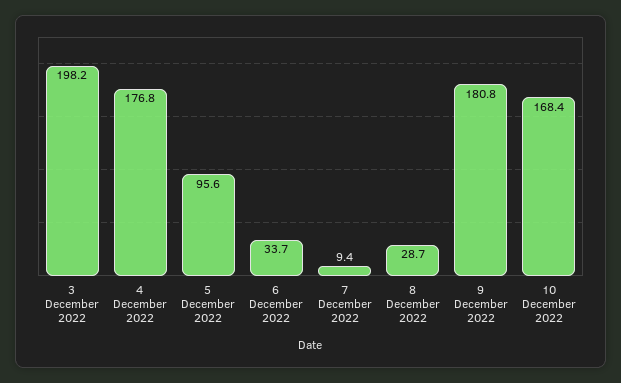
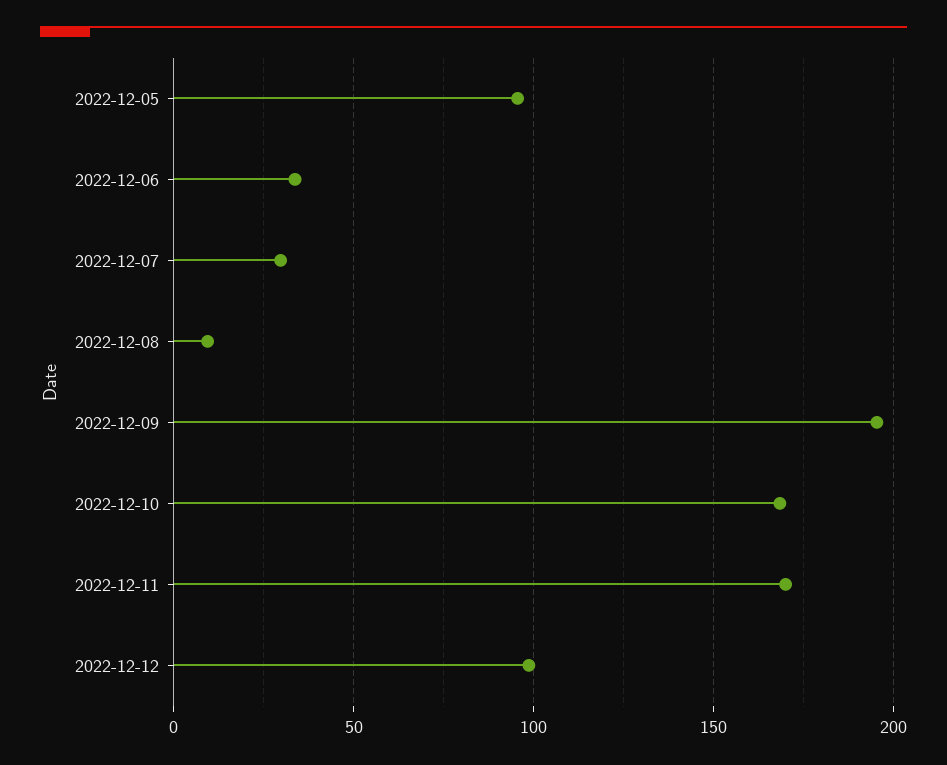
3 December 2022: 198.2 -> none
4 December 2022: 176.8 -> none
7 December 2022: 9.4 -> 30
8 December 2022: 28.7 -> 10
9 December 2022: 180.8 -> 195
2022-12-11: none -> 170
2022-12-12: none -> 100

